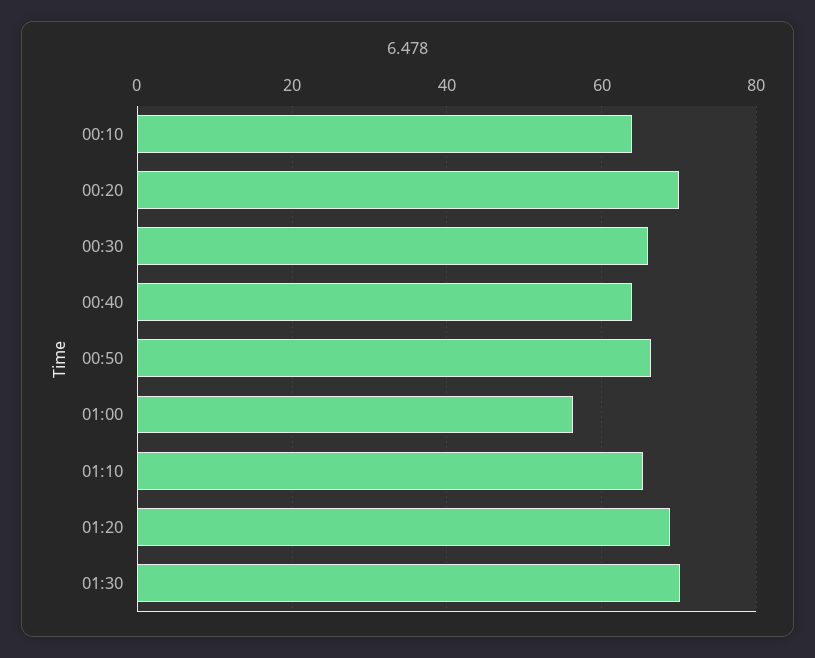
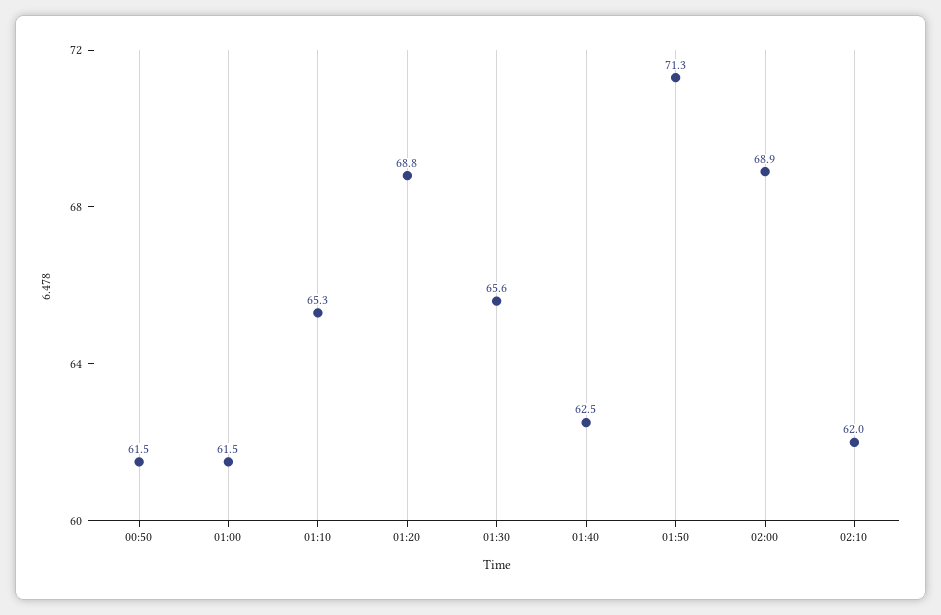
00:10: 64 -> none
00:20: 70 -> none
00:30: 66 -> none
00:40: 64 -> none
00:50: 66 -> 61.5
01:00: 56 -> 61.5
01:30: 70 -> 65.6
01:40: none -> 62.5
01:50: none -> 71.3
02:00: none -> 68.9
02:10: none -> 62

